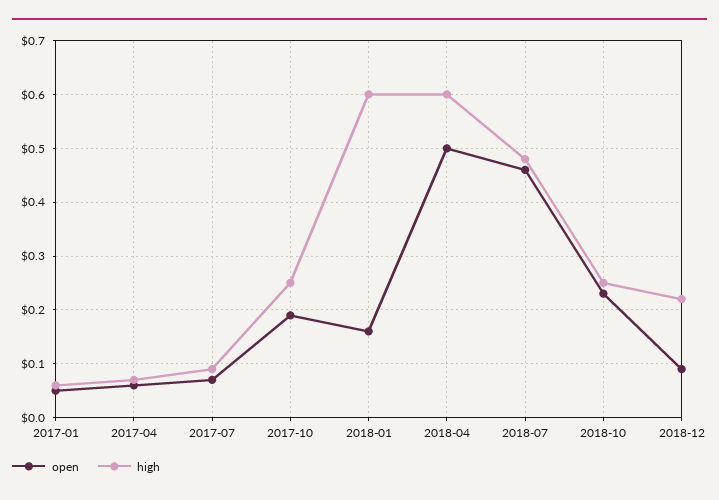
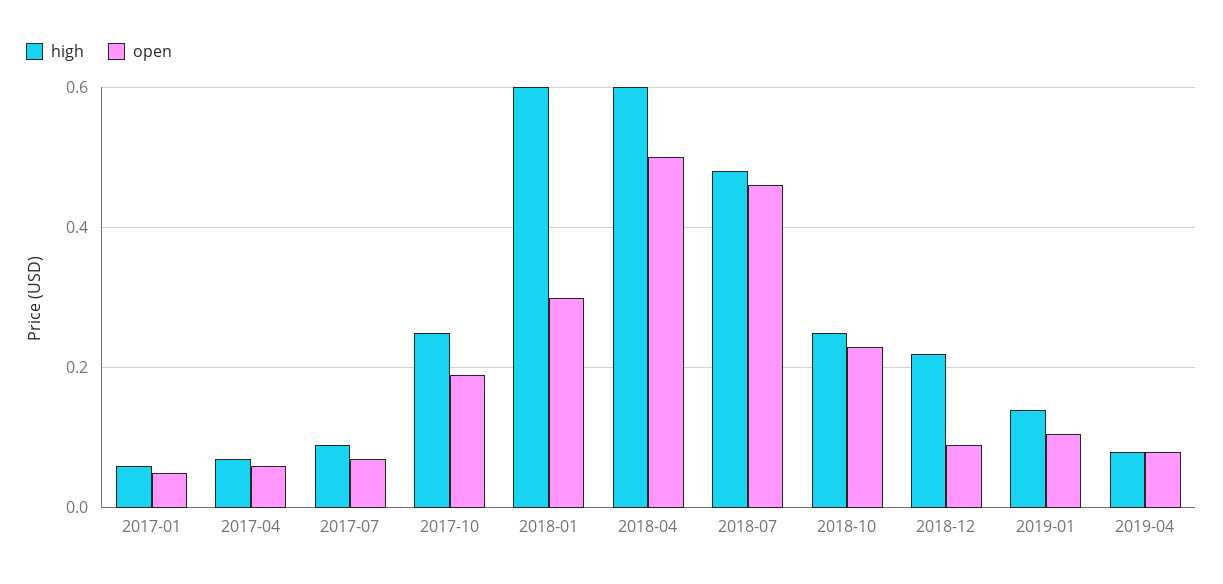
open, 2018-01: 0.15 -> 0.3
high, 2019-01: none -> 0.14
open, 2019-01: none -> 0.1
high, 2019-04: none -> 0.08
open, 2019-04: none -> 0.08

